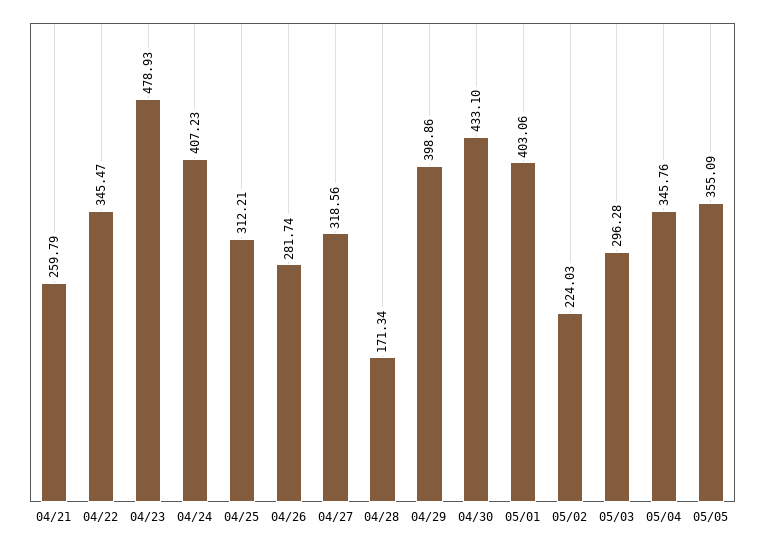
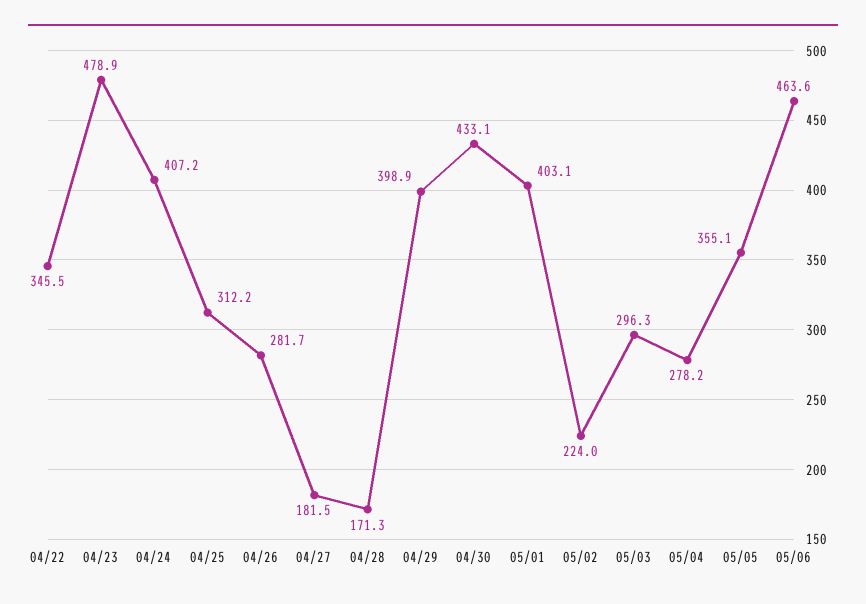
04/21: 259.79 -> none
04/27: 318.56 -> 181.5
05/04: 345.76 -> 278.2
05/06: none -> 463.6

